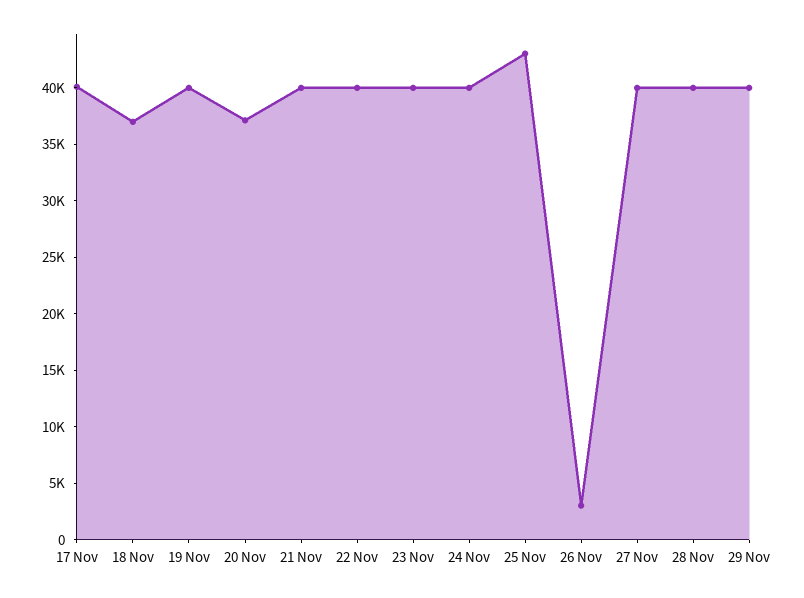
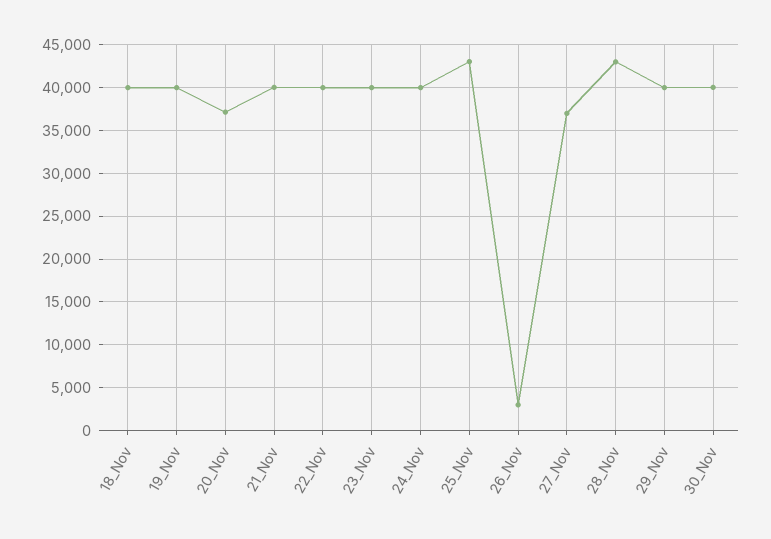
17 Nov: 40000 -> none
18 Nov: 37000 -> 40000
27 Nov: 40000 -> 37000
28 Nov: 40000 -> 43000
30_Nov: none -> 40000

